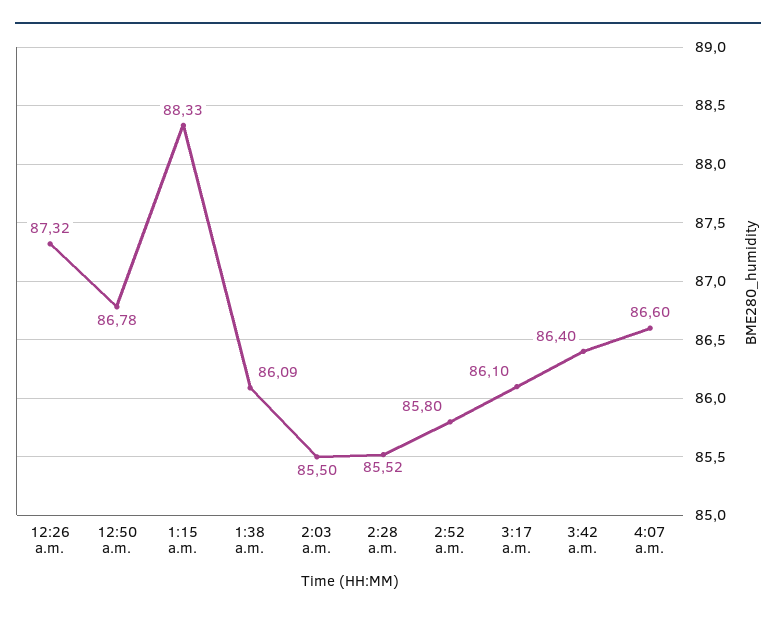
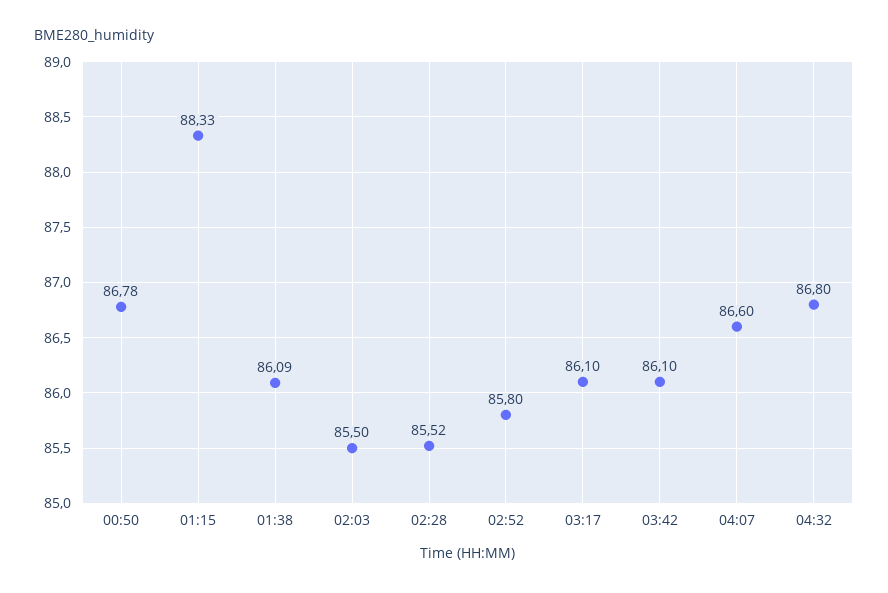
12:26 a.m.: 87.32 -> none
3:42 a.m.: 86.4 -> 86.1
04:32: none -> 86.8

